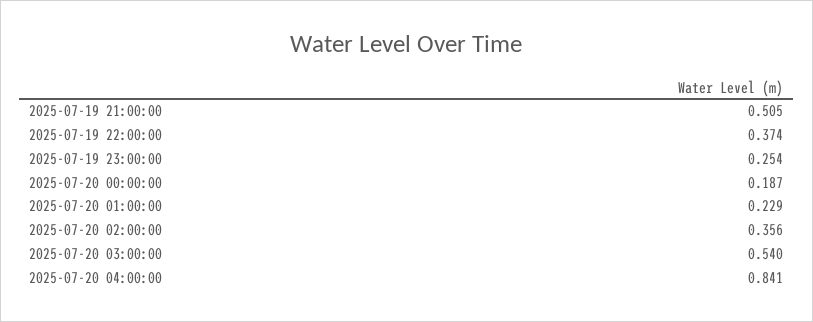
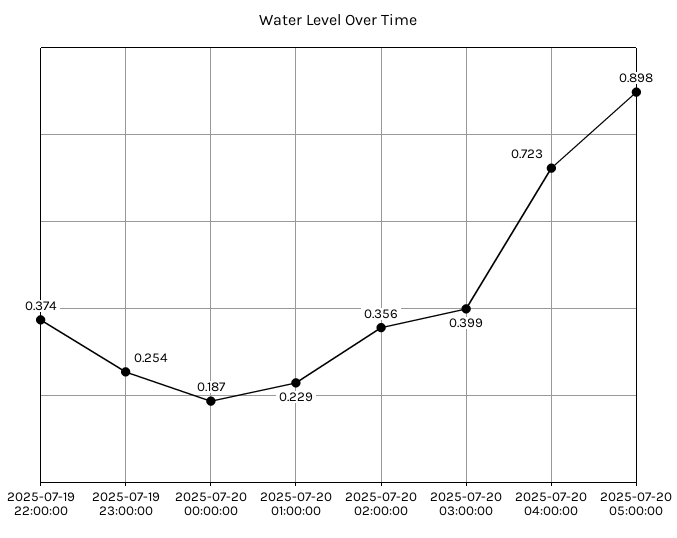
2025-07-19 21:00:00: 0.505 -> none
2025-07-20 03:00:00: 0.54 -> 0.399
2025-07-20 04:00:00: 0.841 -> 0.723
2025-07-20 05:00:00: none -> 0.898

